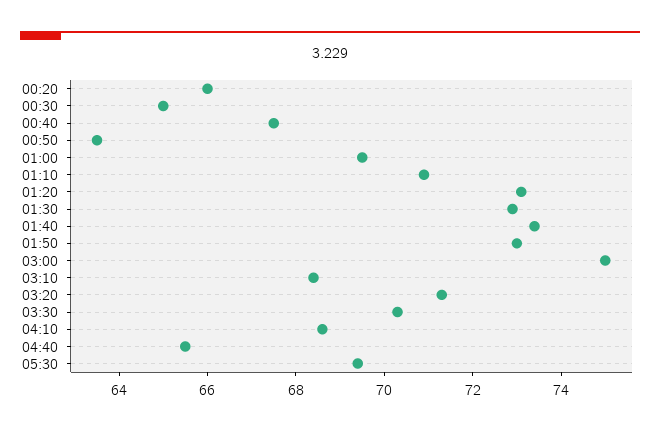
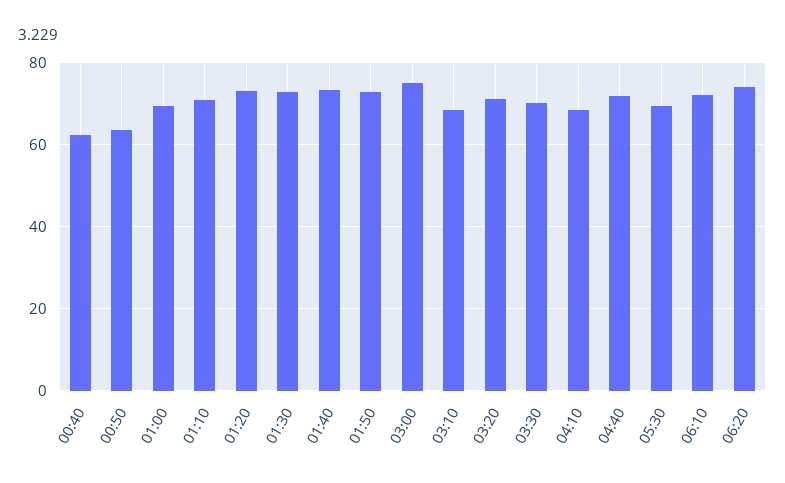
00:20: 66 -> none
00:30: 65 -> none
00:40: 67.5 -> 62
04:40: 65.5 -> 72
06:10: none -> 72
06:20: none -> 74

